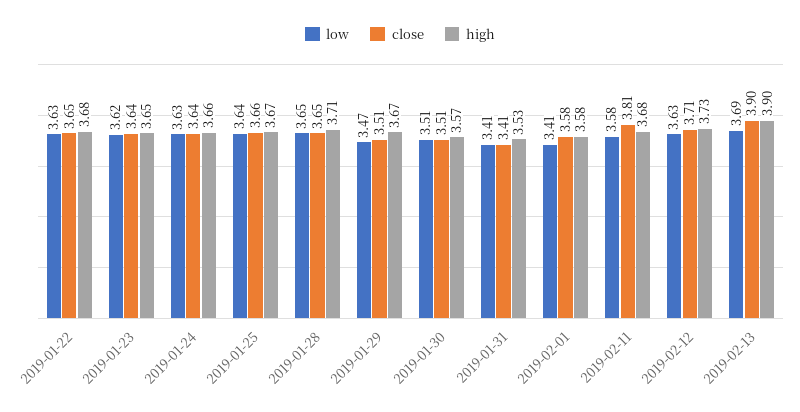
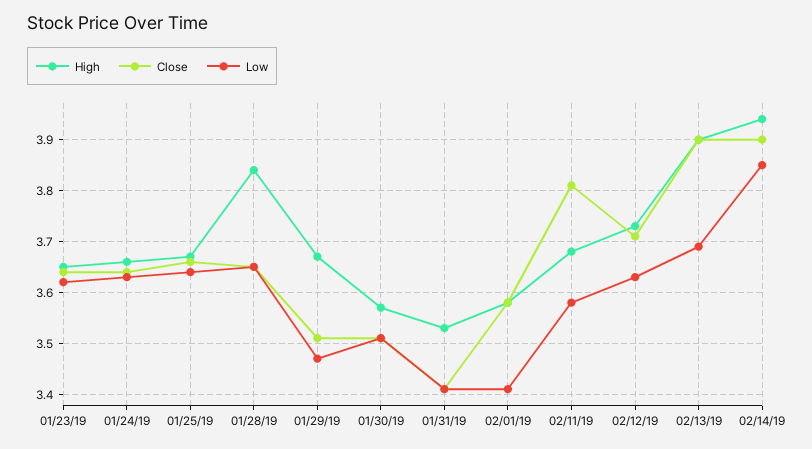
low, 2019-01-22: 3.63 -> none
close, 2019-01-22: 3.65 -> none
high, 2019-01-22: 3.68 -> none
high, 2019-01-28: 3.71 -> 3.85
high, 02/14/19: none -> 3.95
close, 02/14/19: none -> 3.9
low, 02/14/19: none -> 3.85

